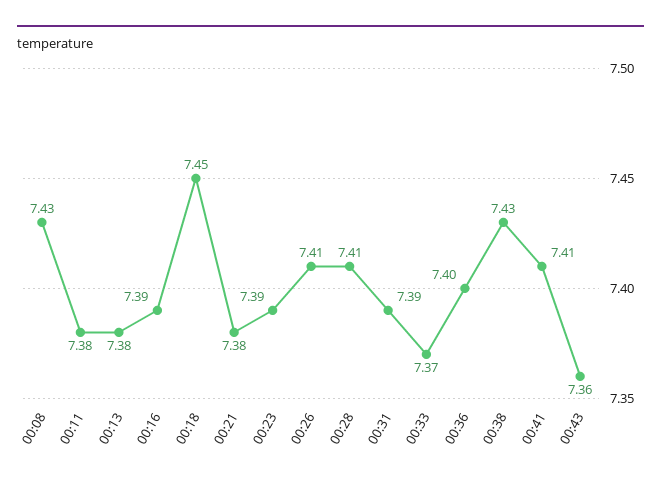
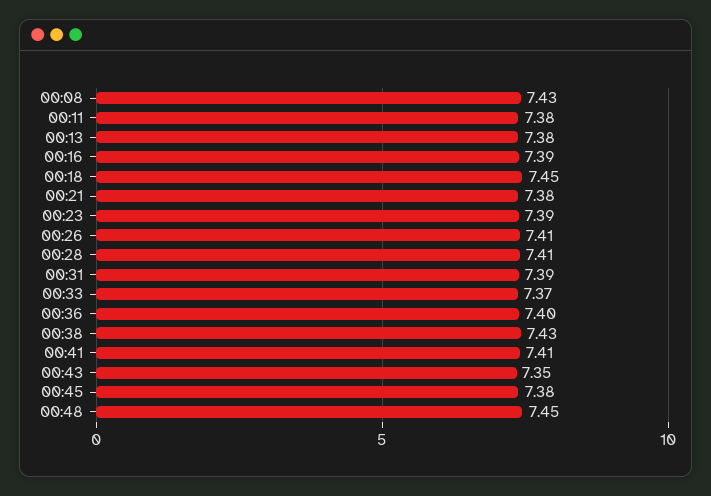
00:43: 7.36 -> 7.35
00:45: none -> 7.38
00:48: none -> 7.45

